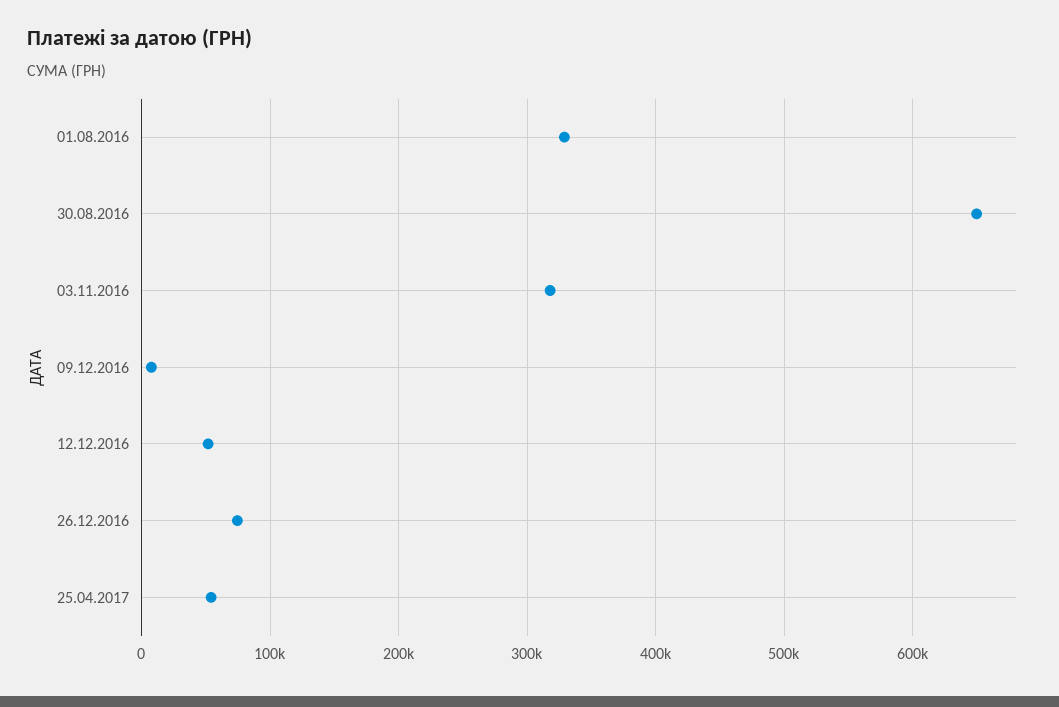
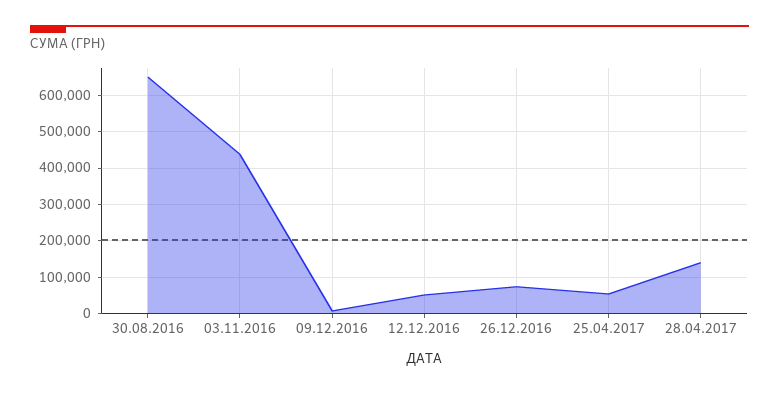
01.08.2016: 330000 -> none
03.11.2016: 320000 -> 440000
28.04.2017: none -> 140000

